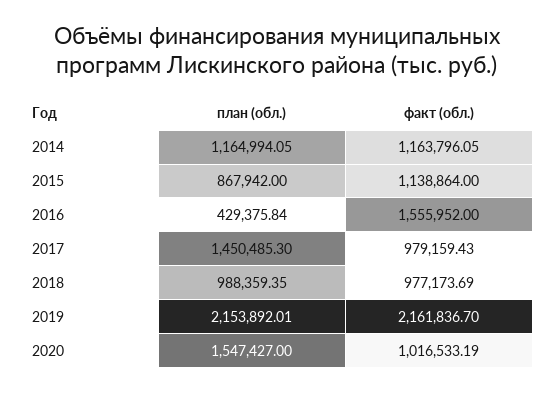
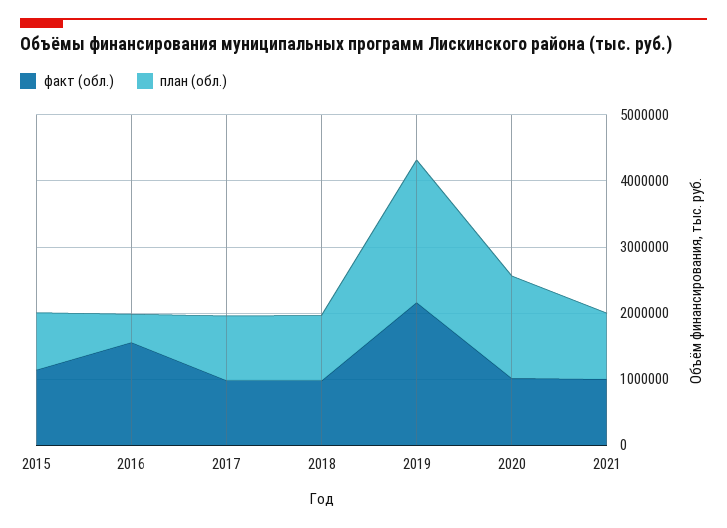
план (обл.), 2014: 1164994.05 -> none
факт (обл.), 2014: 1163796.05 -> none
план (обл.), 2017: 1450485.3 -> 1000000
факт (обл.), 2021: none -> 1000000
план (обл.), 2021: none -> 1000000

